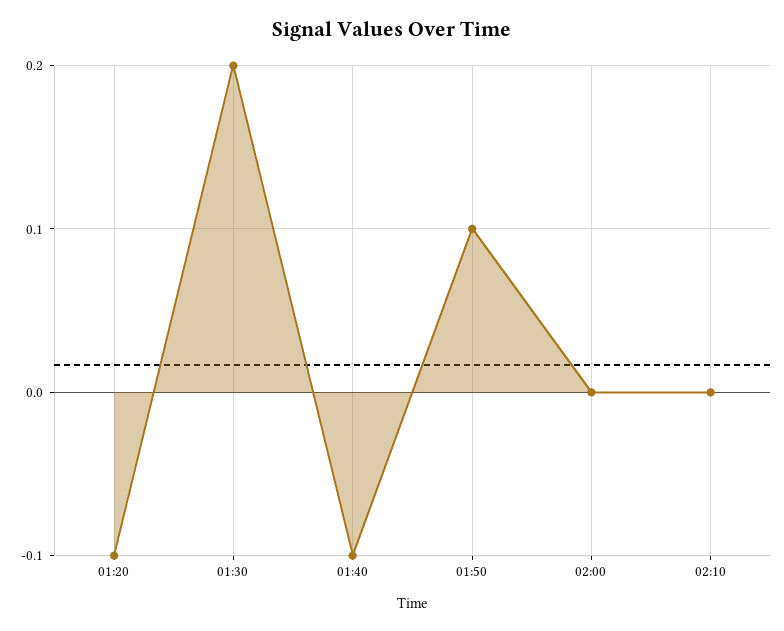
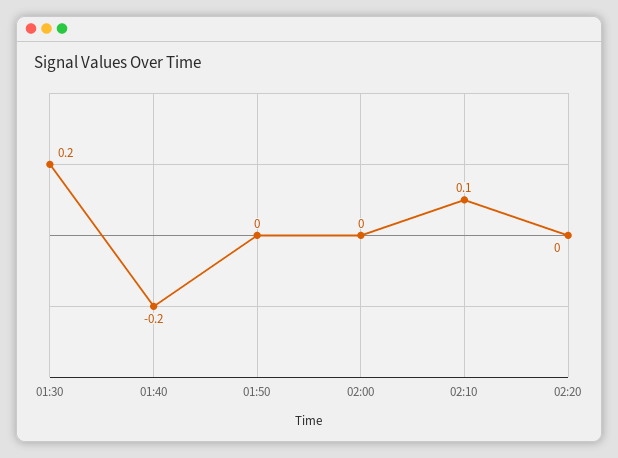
01:20: -0.1 -> none
01:40: -0.1 -> -0.2
01:50: 0.1 -> 0
02:10: 0 -> 0.1
02:20: none -> 0

